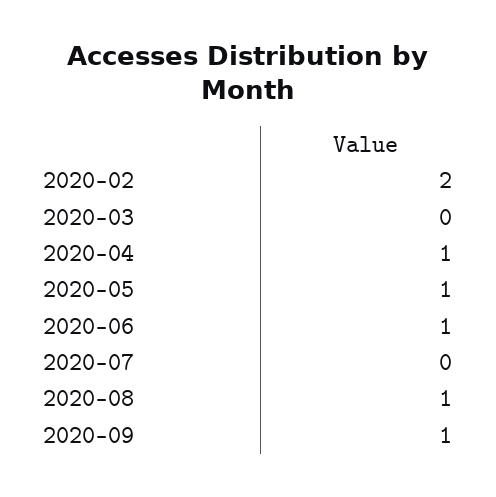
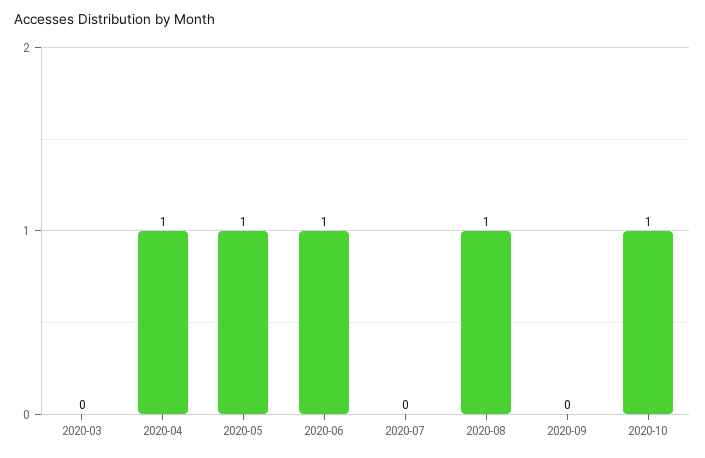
2020-02: 2 -> none
2020-09: 1 -> 0
2020-10: none -> 1

